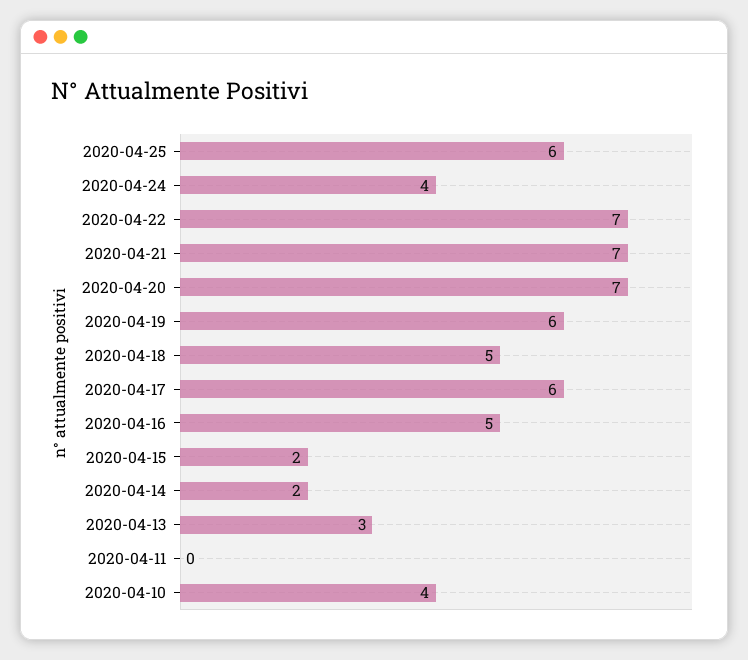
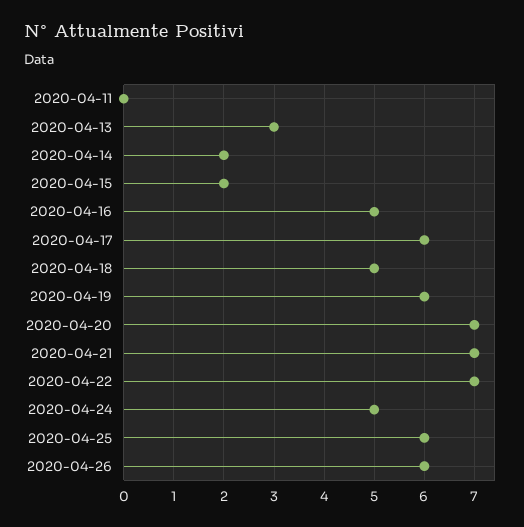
2020-04-24: 4 -> 5
2020-04-10: 4 -> none
2020-04-26: none -> 6

